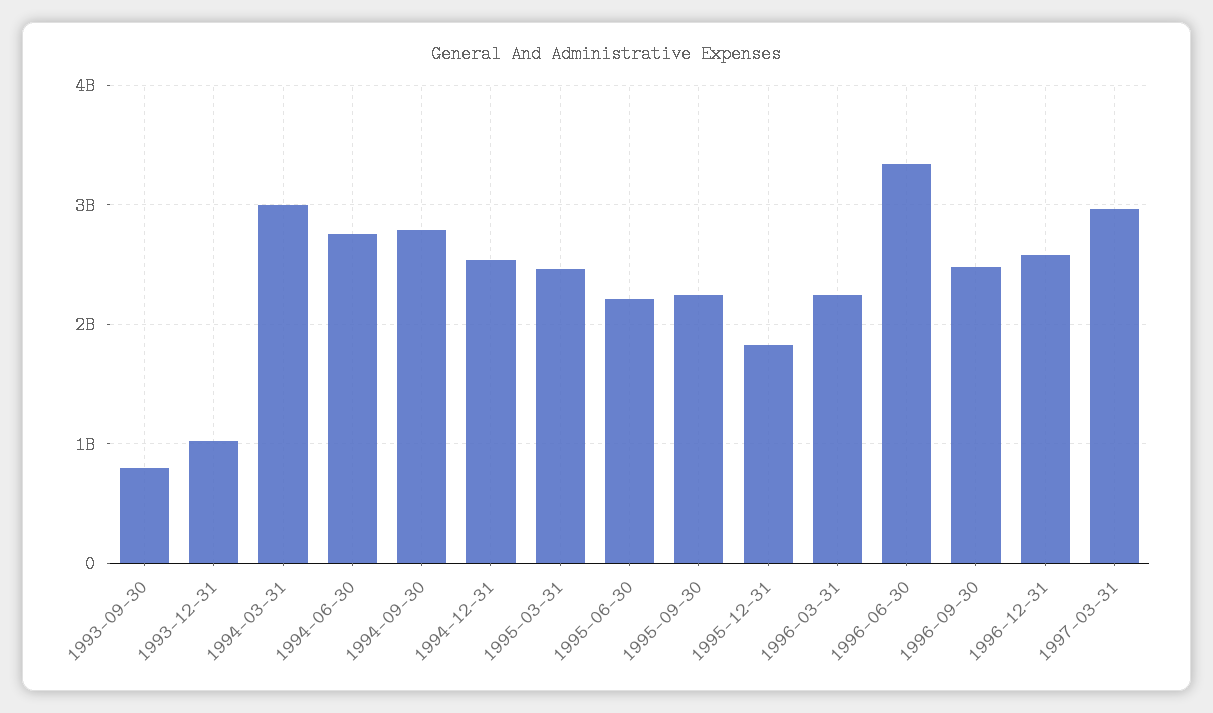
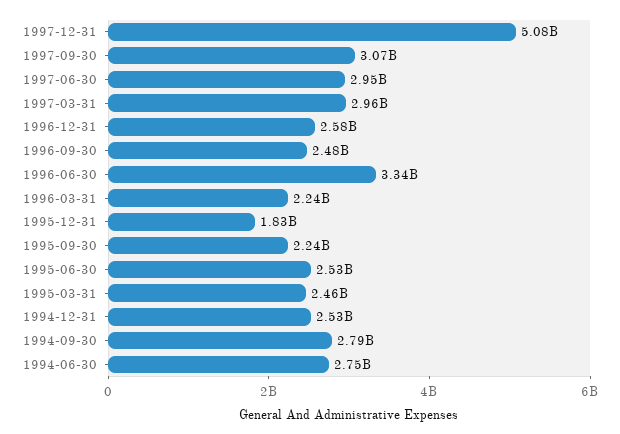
1993-09-30: 800000000 -> none
1993-12-31: 1000000000 -> none
1994-03-31: 3000000000 -> none
1995-06-30: 2200000000 -> 2530000000
1997-12-31: none -> 5080000000
1997-09-30: none -> 3070000000
1997-06-30: none -> 2950000000

